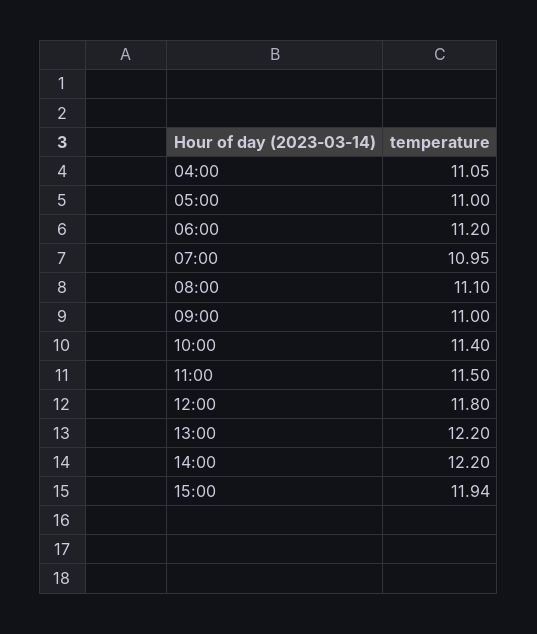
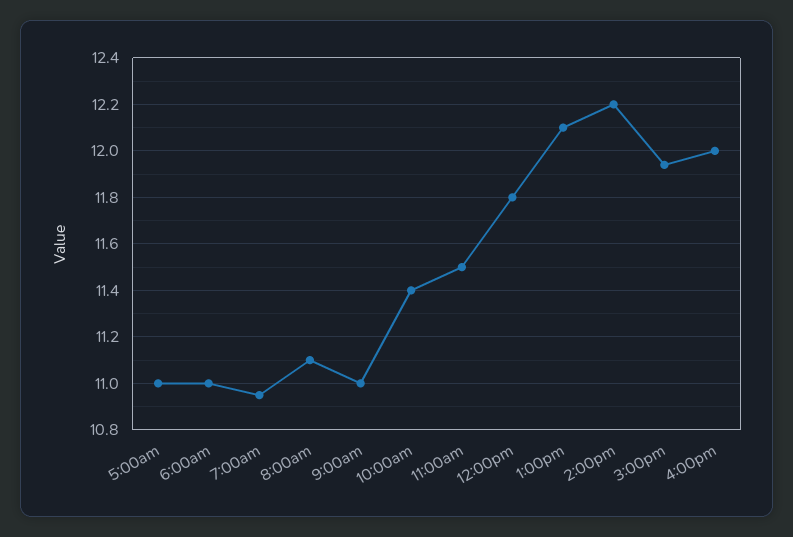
04:00: 11.05 -> none
06:00: 11.2 -> 11
13:00: 12.2 -> 12.1
4:00pm: none -> 12

